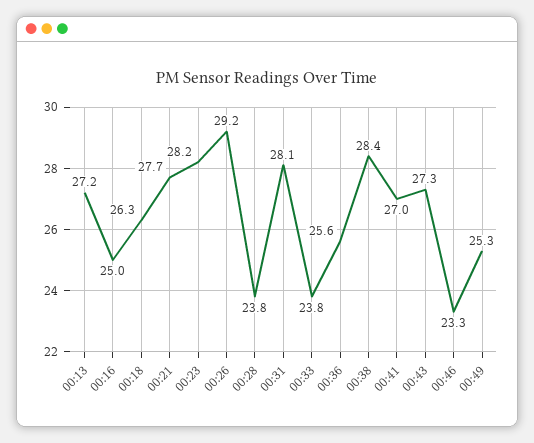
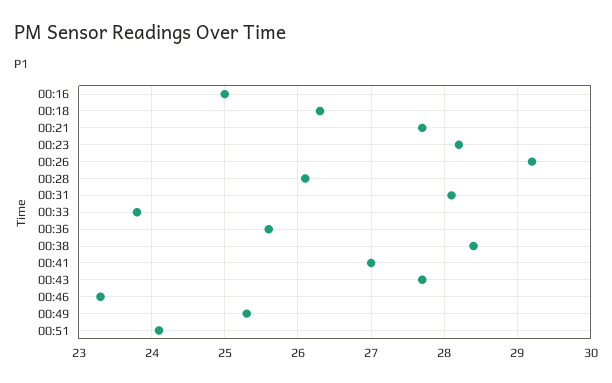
00:13: 27.2 -> none
00:28: 23.8 -> 26.1
00:43: 27.3 -> 27.7
00:51: none -> 24.1

